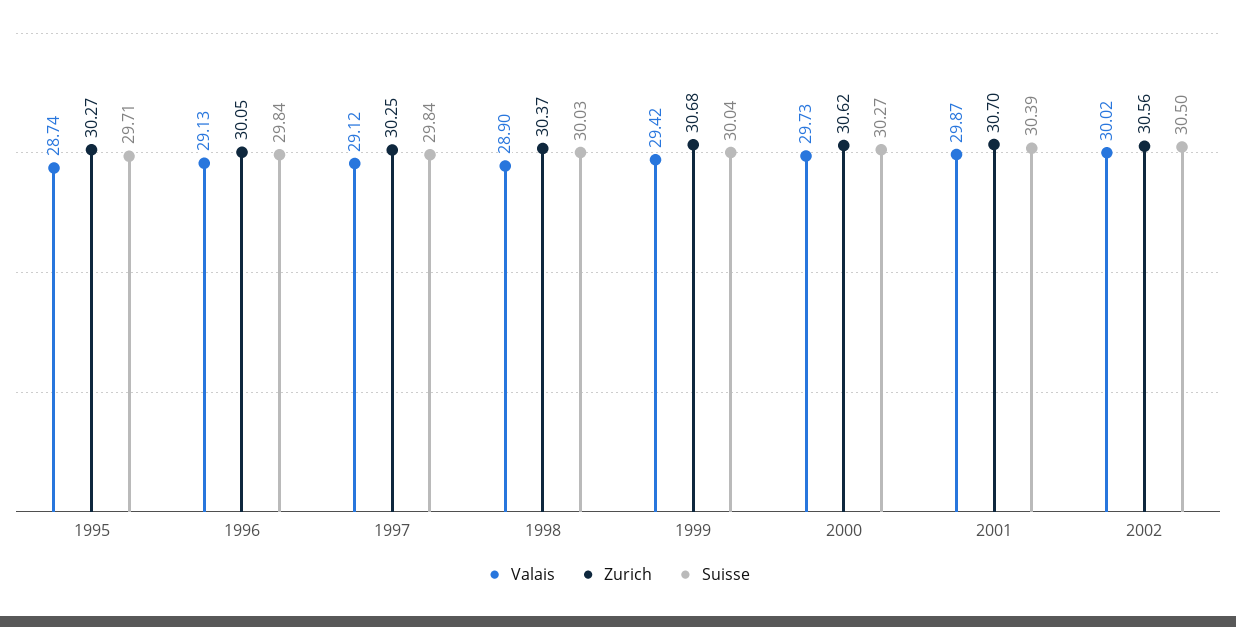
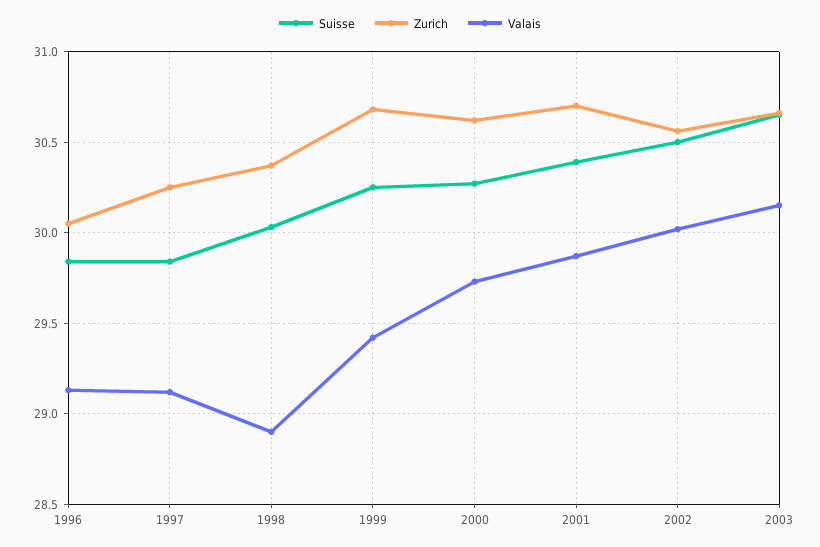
Valais, 1995: 28.74 -> none
Zurich, 1995: 30.27 -> none
Suisse, 1995: 29.71 -> none
Suisse, 1999: 30.04 -> 30.25
Suisse, 2003: none -> 30.65
Zurich, 2003: none -> 30.65
Valais, 2003: none -> 30.15

